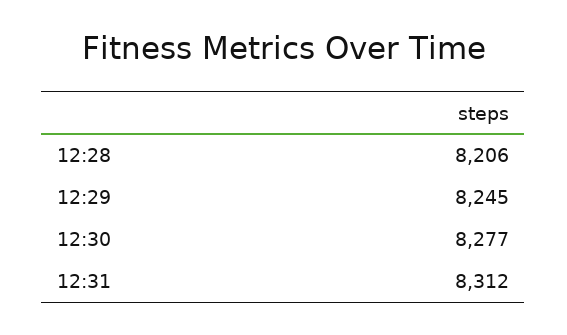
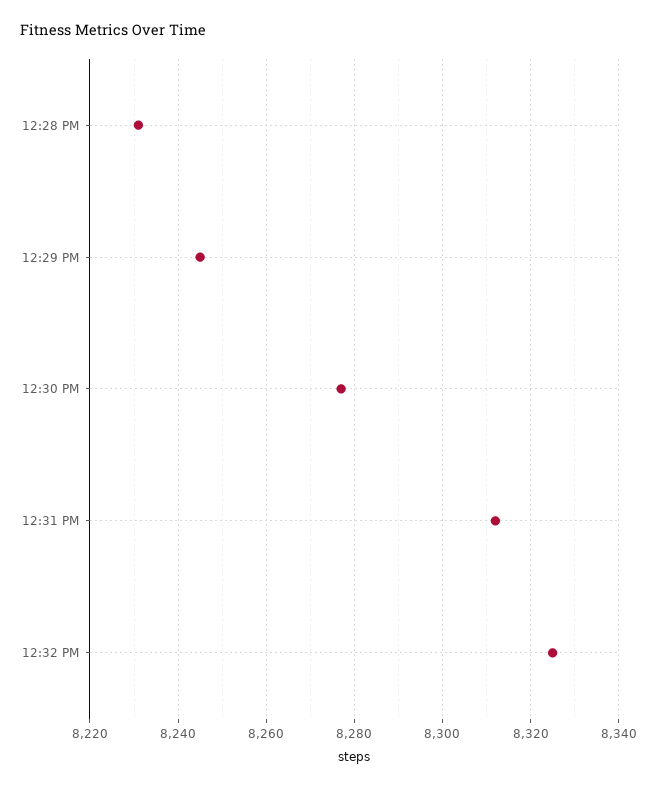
12:28: 8206 -> 8230
12:32 PM: none -> 8325

